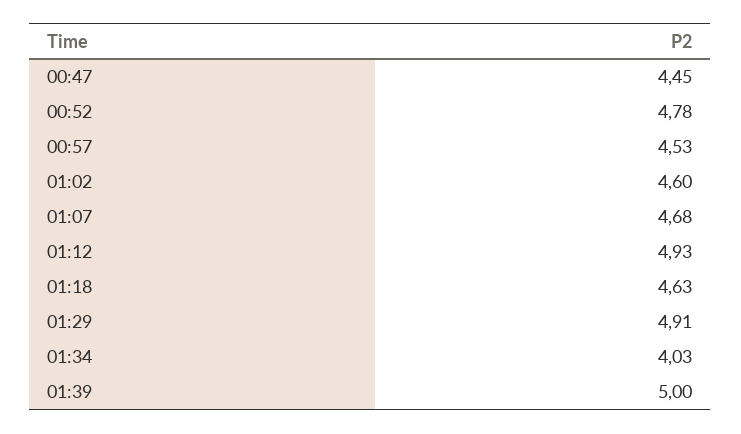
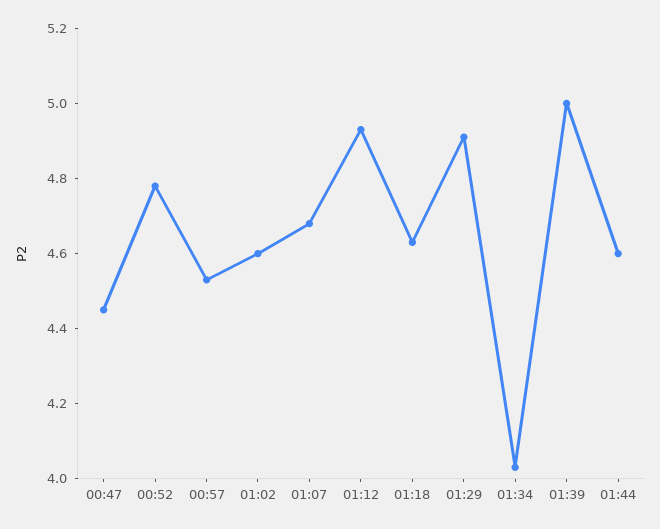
01:44: none -> 4.6

